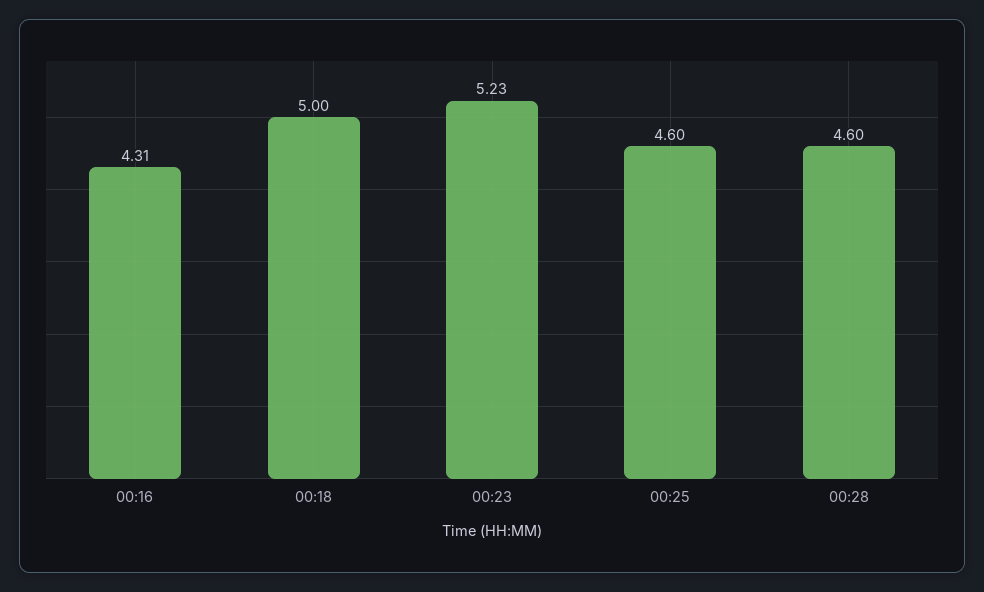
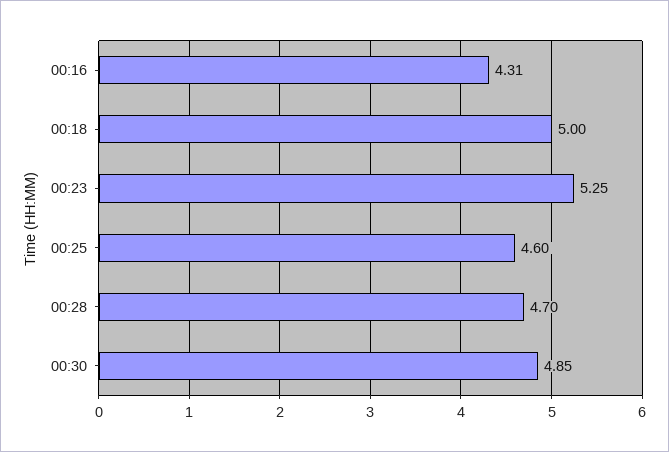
00:23: 5.23 -> 5.25
00:28: 4.6 -> 4.7
00:30: none -> 4.85

